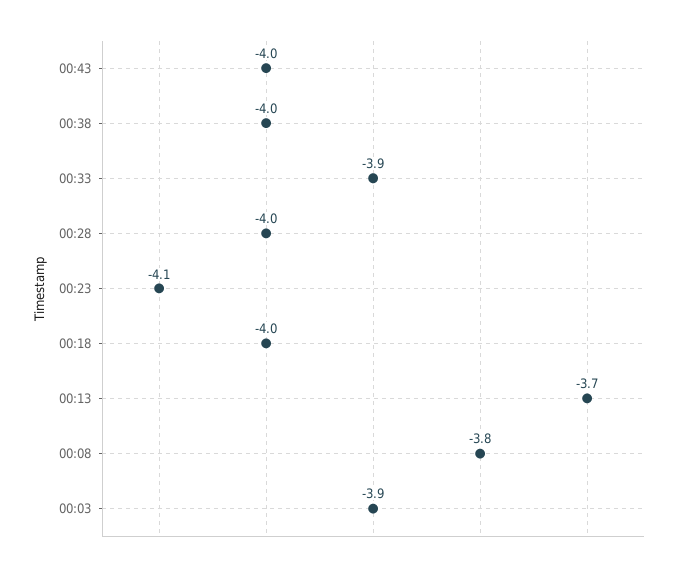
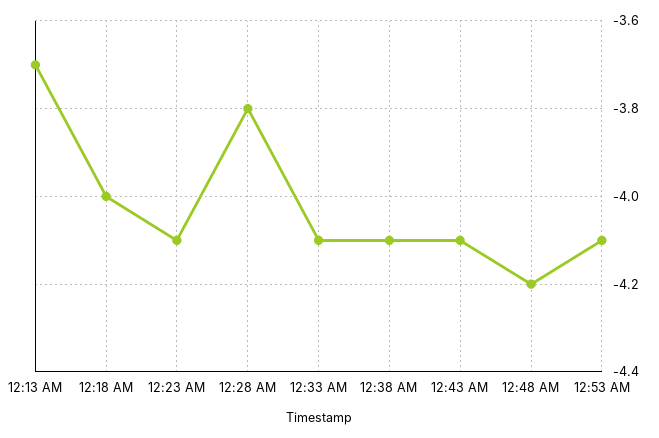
00:43: -4 -> -4.1
00:38: -4 -> -4.1
00:33: -3.9 -> -4.1
00:28: -4 -> -3.8
00:08: -3.8 -> none
00:03: -3.9 -> none
12:48 AM: none -> -4.2
12:53 AM: none -> -4.1

